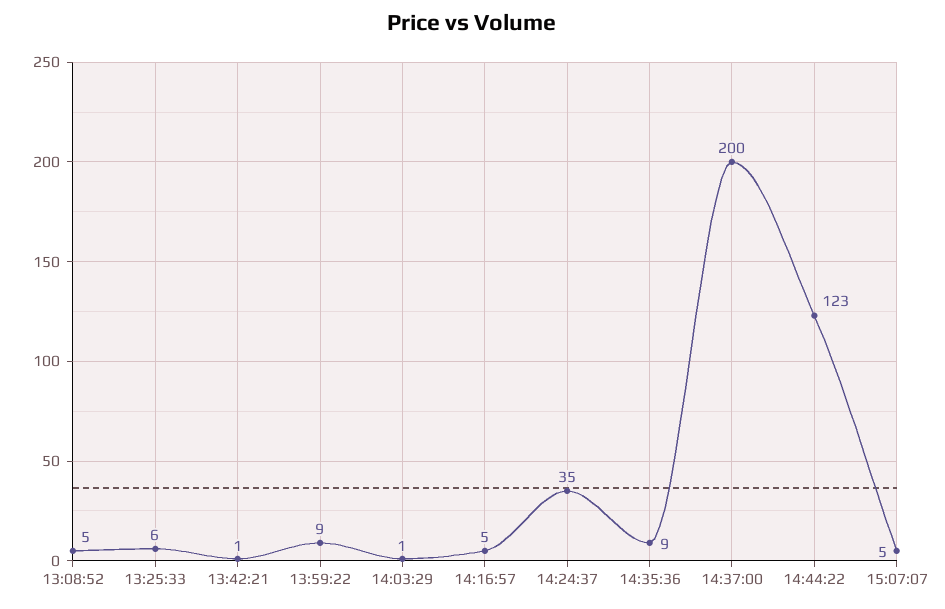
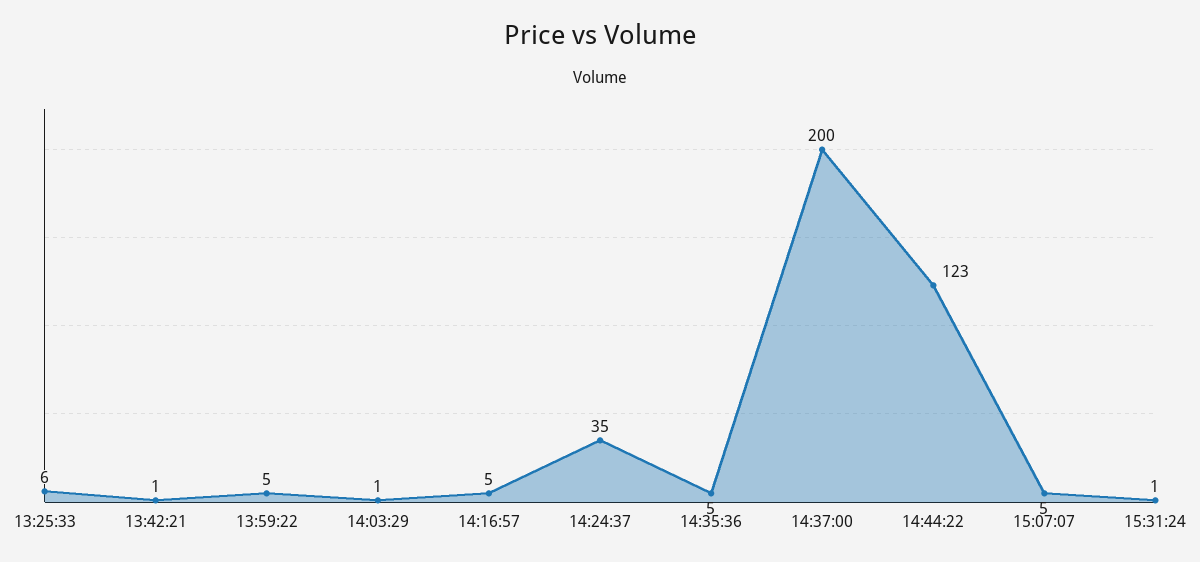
13:08:52: 5 -> none
13:59:22: 9 -> 5
14:35:36: 9 -> 5
15:31:24: none -> 1

